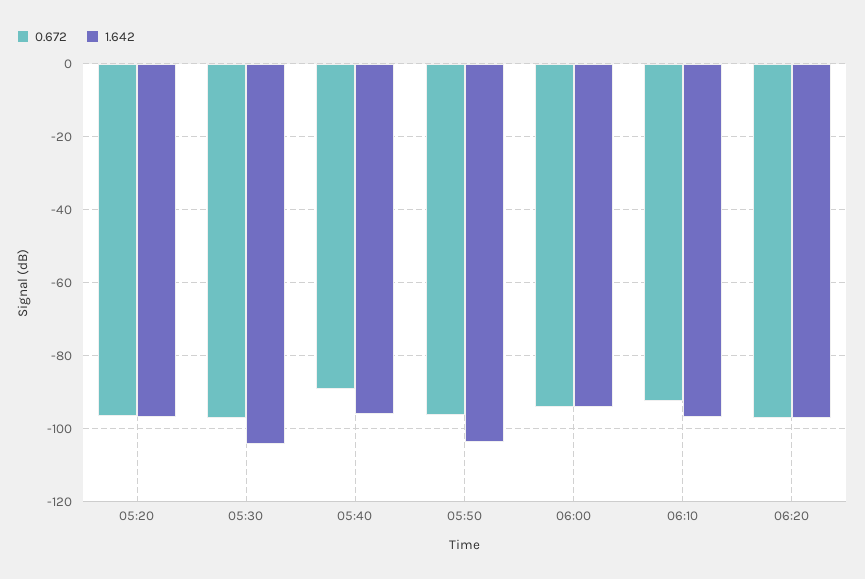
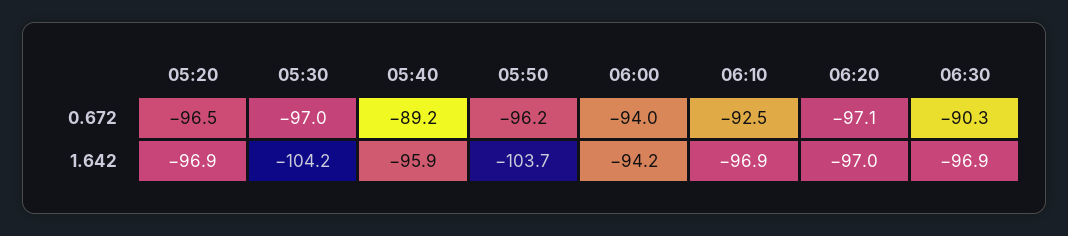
0.672, 06:30: none -> -90.3
1.642, 06:30: none -> -96.9

